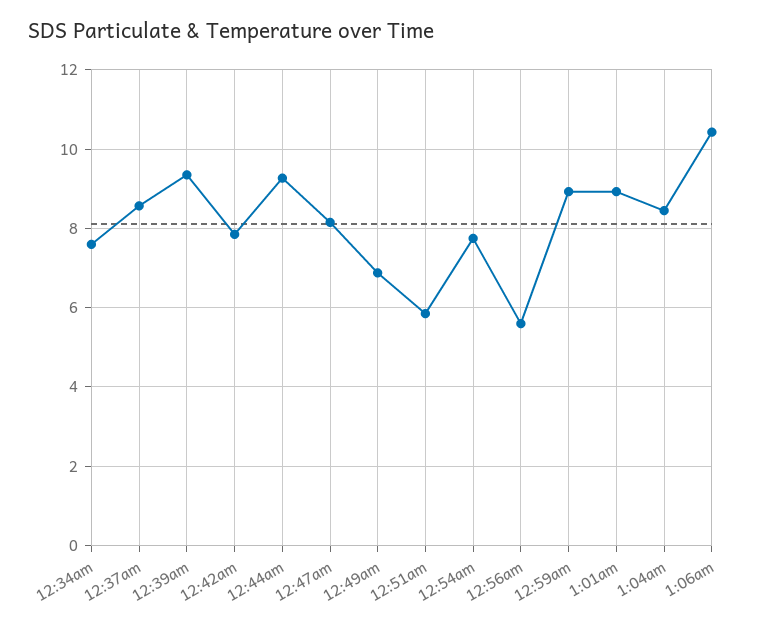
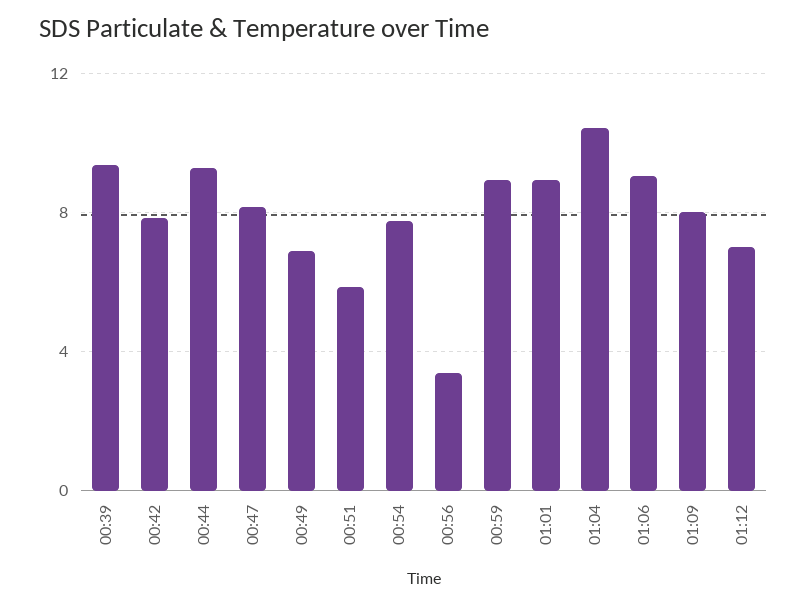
12:34am: 7.6 -> none
12:37am: 8.6 -> none
12:56am: 5.6 -> 3.5
1:04am: 8.4 -> 10.5
1:06am: 10.4 -> 9
01:09: none -> 8
01:12: none -> 7

